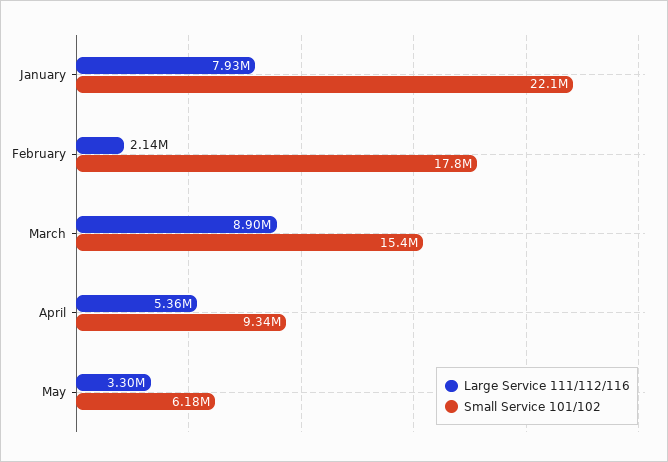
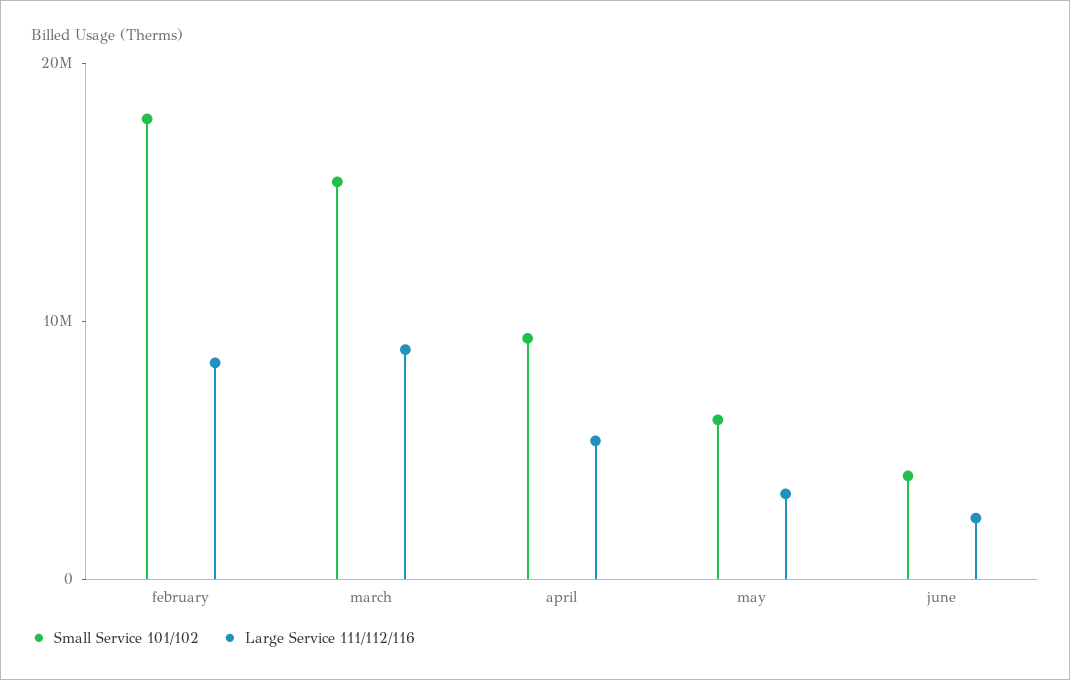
Large Service 111/112/116, January: 7930000 -> none
Small Service 101/102, January: 22100000 -> none
Large Service 111/112/116, February: 2140000 -> 8000000
Small Service 101/102, june: none -> 4000000
Large Service 111/112/116, june: none -> 2000000

